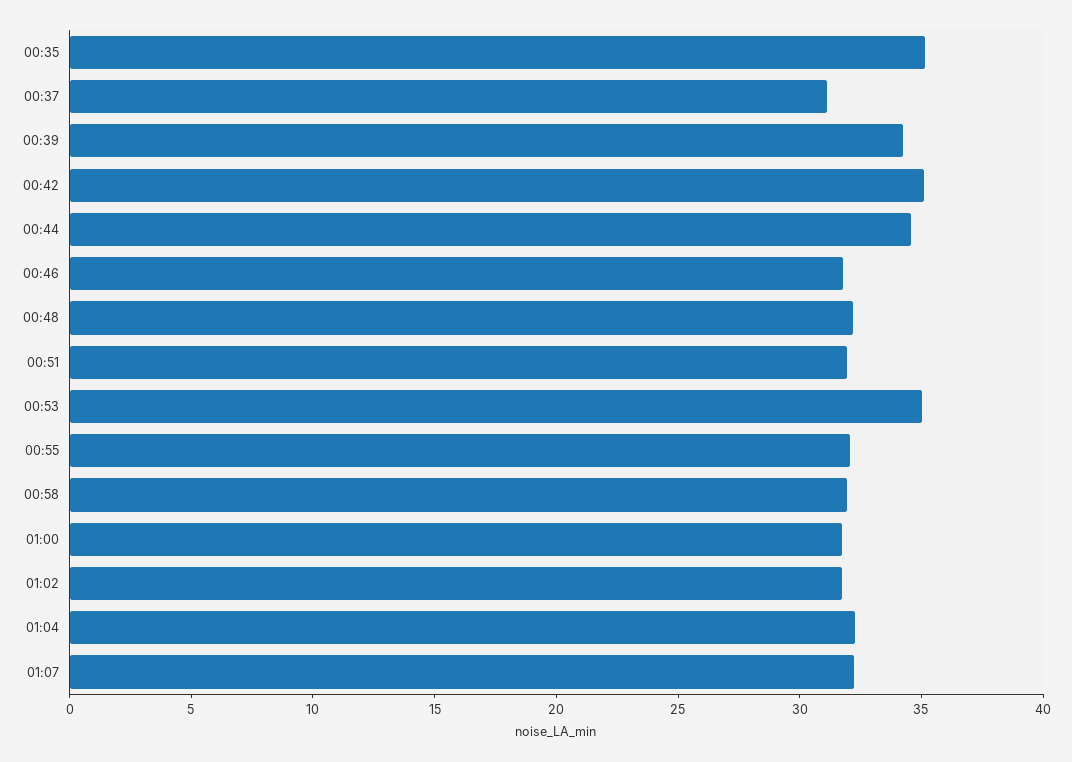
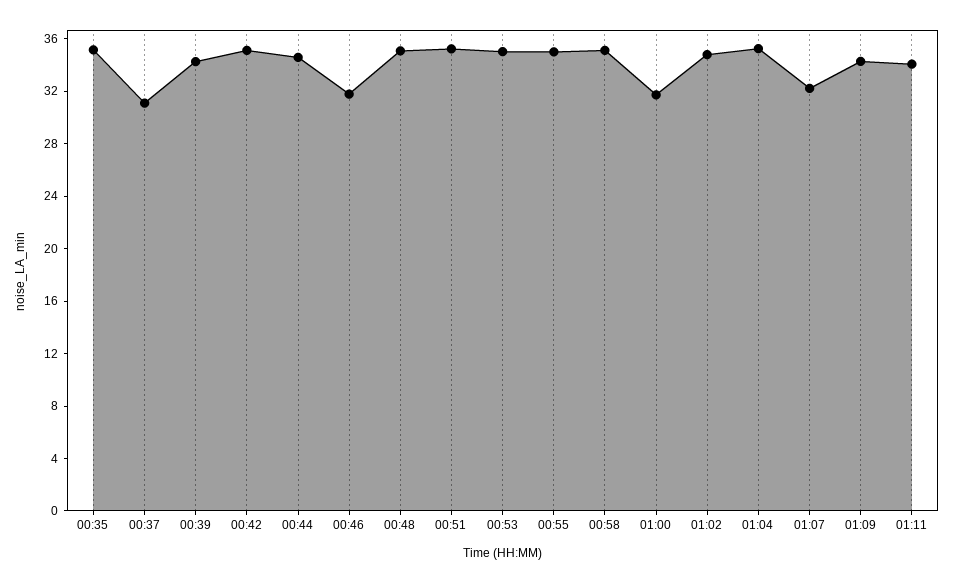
00:48: 32 -> 35
00:51: 32 -> 35
00:55: 32 -> 35
00:58: 32 -> 35
01:02: 32 -> 35
01:04: 32 -> 35
01:09: none -> 34
01:11: none -> 34

